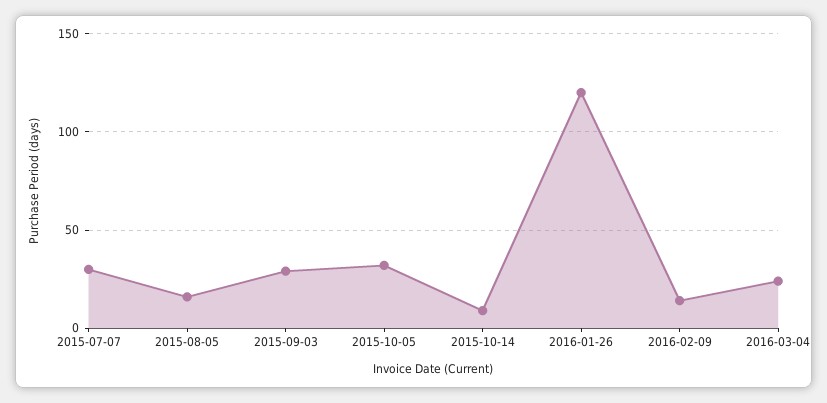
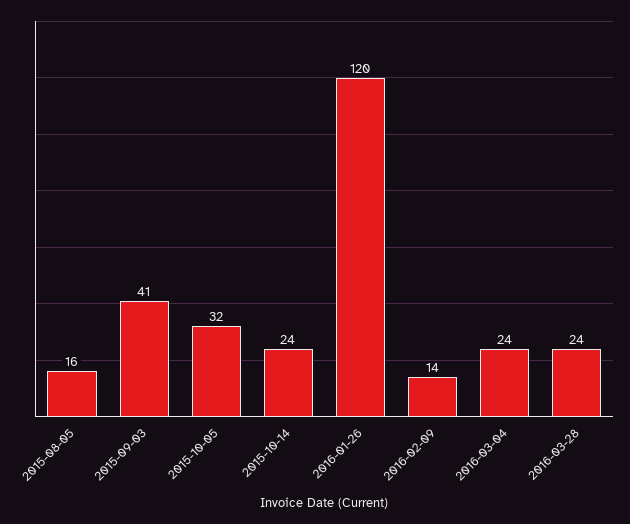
2015-07-07: 30 -> none
2015-09-03: 30 -> 41
2015-10-14: 10 -> 24
2016-03-28: none -> 24

